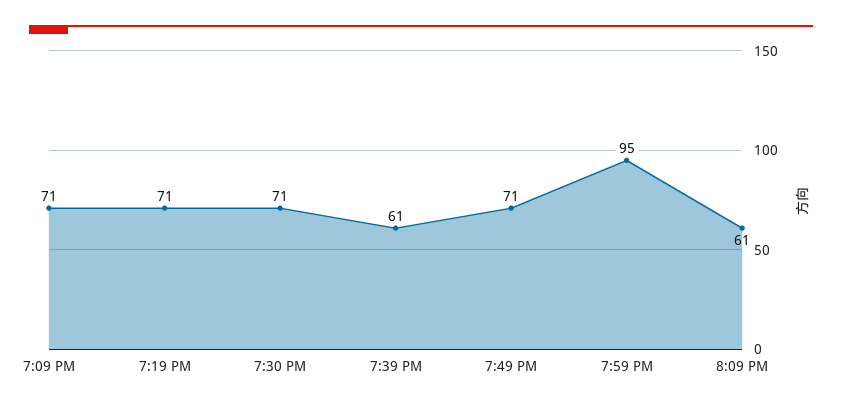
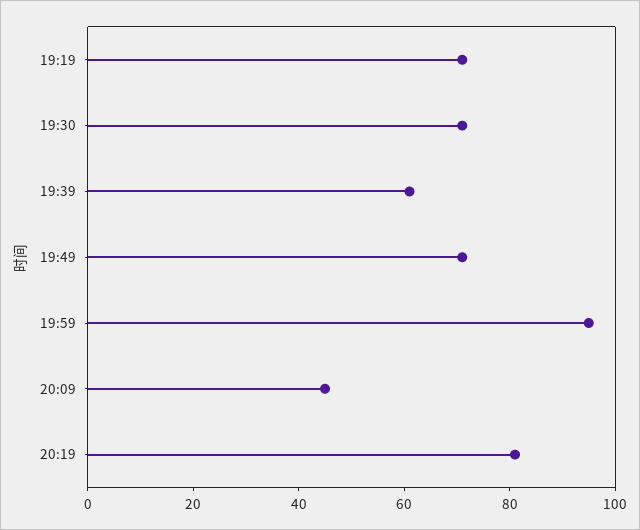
7:09 PM: 71 -> none
8:09 PM: 61 -> 45
20:19: none -> 80

